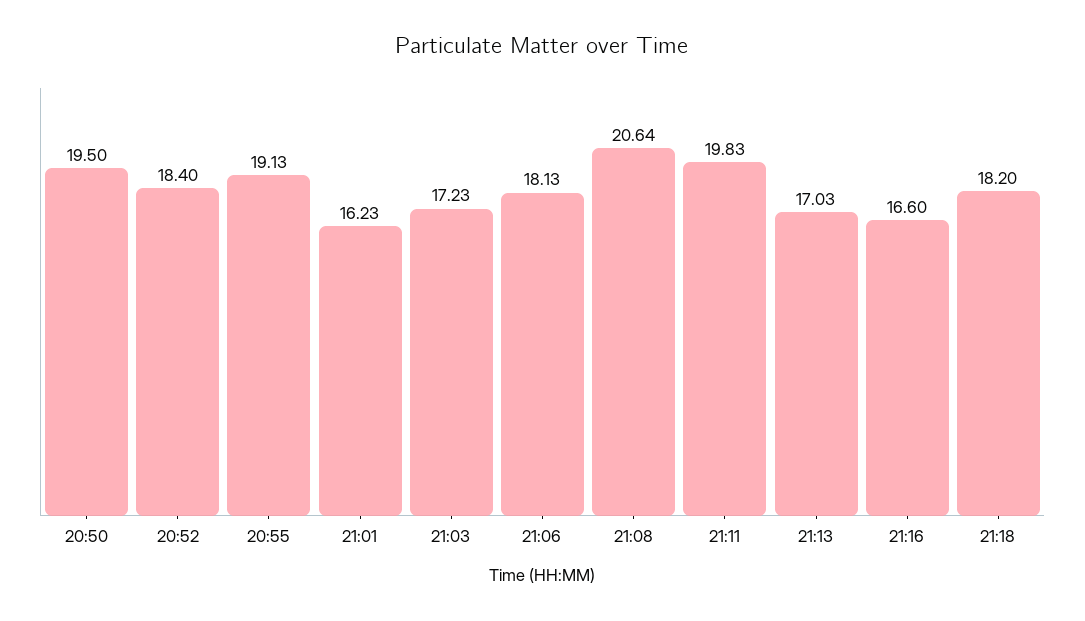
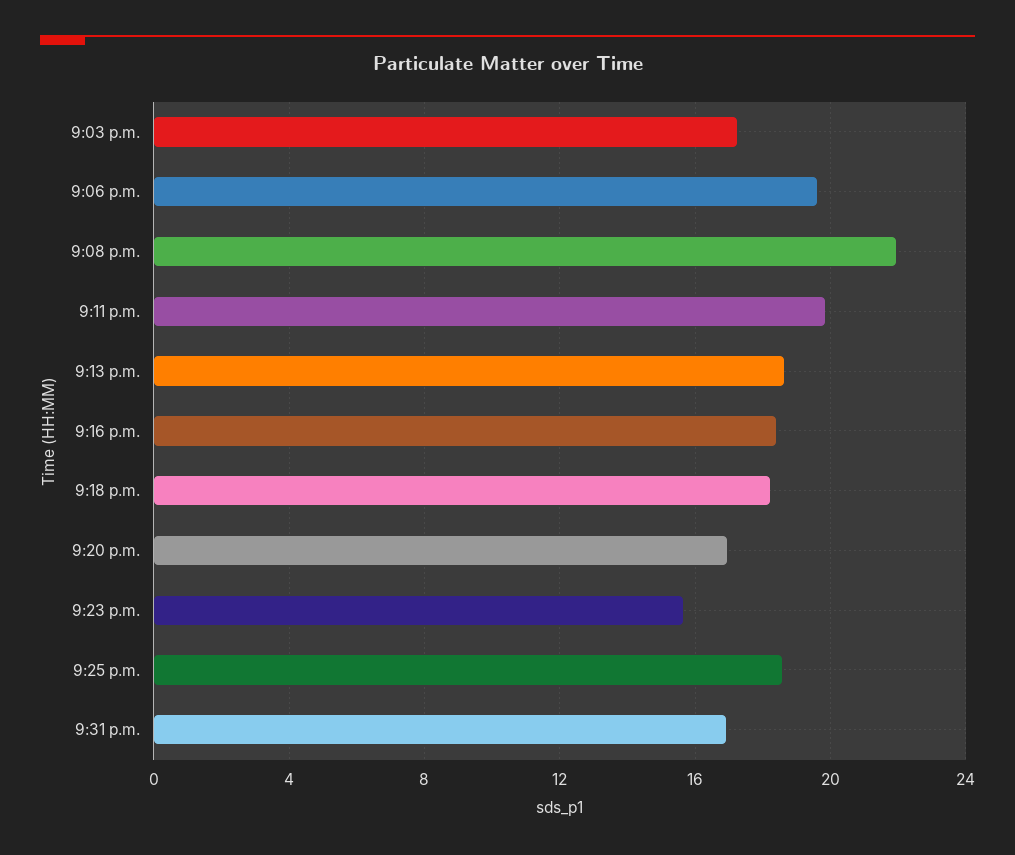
20:50: 19.5 -> none
20:52: 18.4 -> none
20:55: 19.13 -> none
21:01: 16.23 -> none
21:06: 18.13 -> 19.5
21:08: 20.64 -> 22
21:13: 17.03 -> 18.5
21:16: 16.6 -> 18.5
9:20 p.m.: none -> 17
9:23 p.m.: none -> 15.5
9:25 p.m.: none -> 18.5
9:31 p.m.: none -> 17

